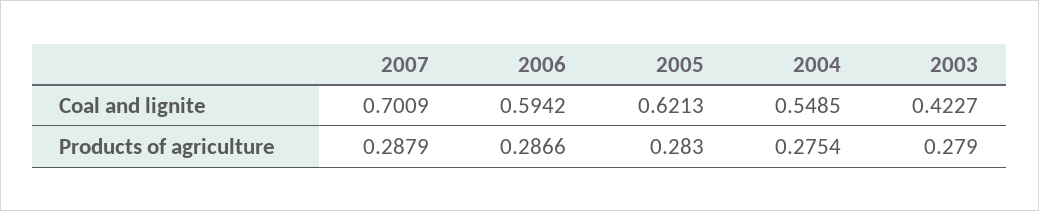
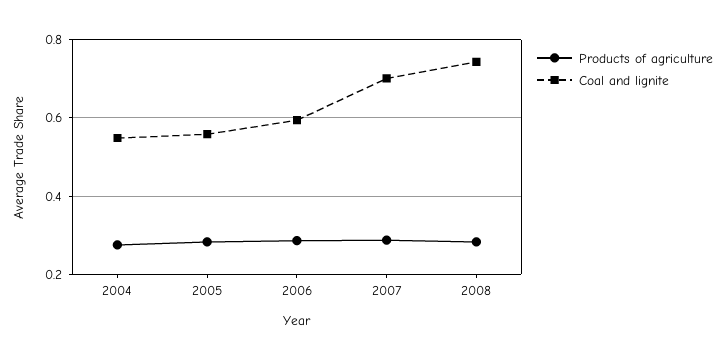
Coal and lignite, 2005: 0.6213 -> 0.56
Coal and lignite, 2003: 0.4227 -> none
Products of agriculture, 2003: 0.279 -> none
Products of agriculture, 2008: none -> 0.28
Coal and lignite, 2008: none -> 0.74

